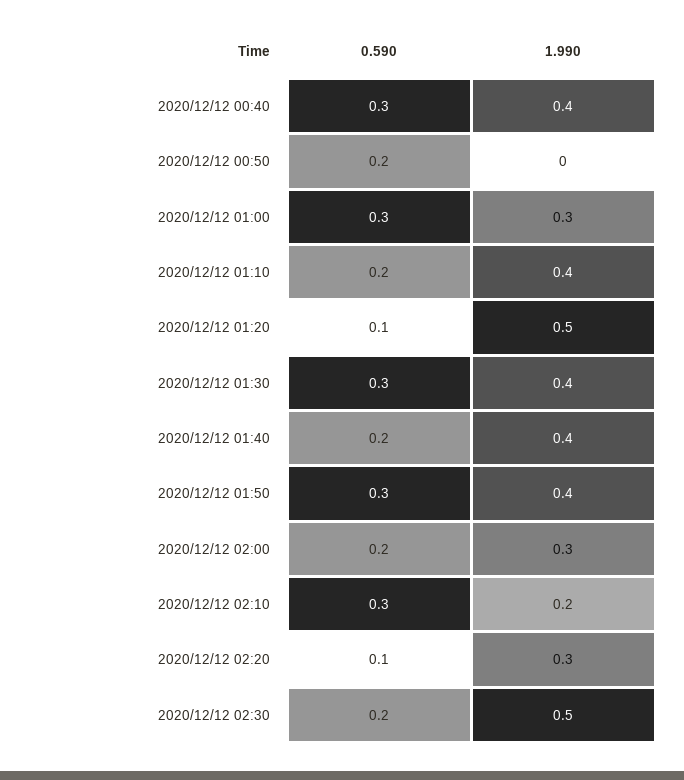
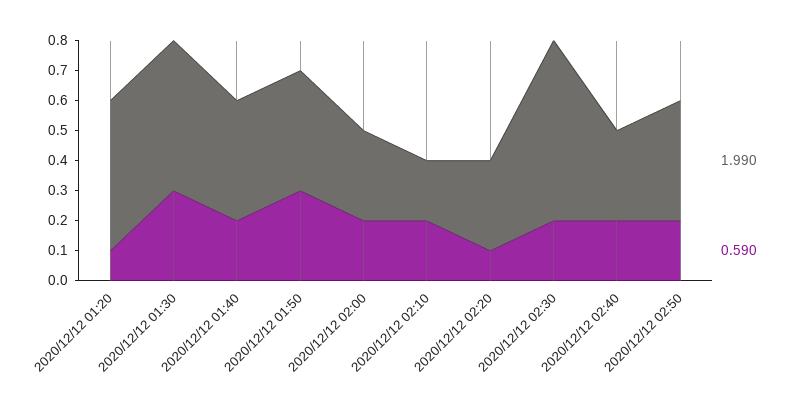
0.590, 2020/12/12 00:40: 0.3 -> none
1.990, 2020/12/12 00:40: 0.4 -> none
0.590, 2020/12/12 00:50: 0.2 -> none
1.990, 2020/12/12 00:50: 0 -> none
0.590, 2020/12/12 01:00: 0.3 -> none
1.990, 2020/12/12 01:00: 0.3 -> none
0.590, 2020/12/12 01:10: 0.2 -> none
1.990, 2020/12/12 01:10: 0.4 -> none
1.990, 2020/12/12 01:30: 0.4 -> 0.5
0.590, 2020/12/12 02:10: 0.3 -> 0.2
1.990, 2020/12/12 02:30: 0.5 -> 0.6
1.990, 2020/12/12 02:40: none -> 0.3
0.590, 2020/12/12 02:40: none -> 0.2
1.990, 2020/12/12 02:50: none -> 0.4
0.590, 2020/12/12 02:50: none -> 0.2

